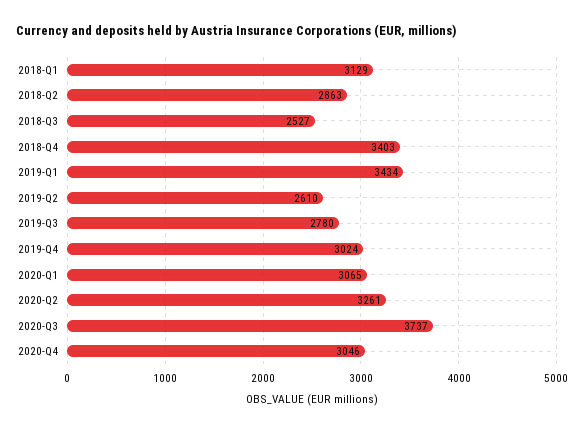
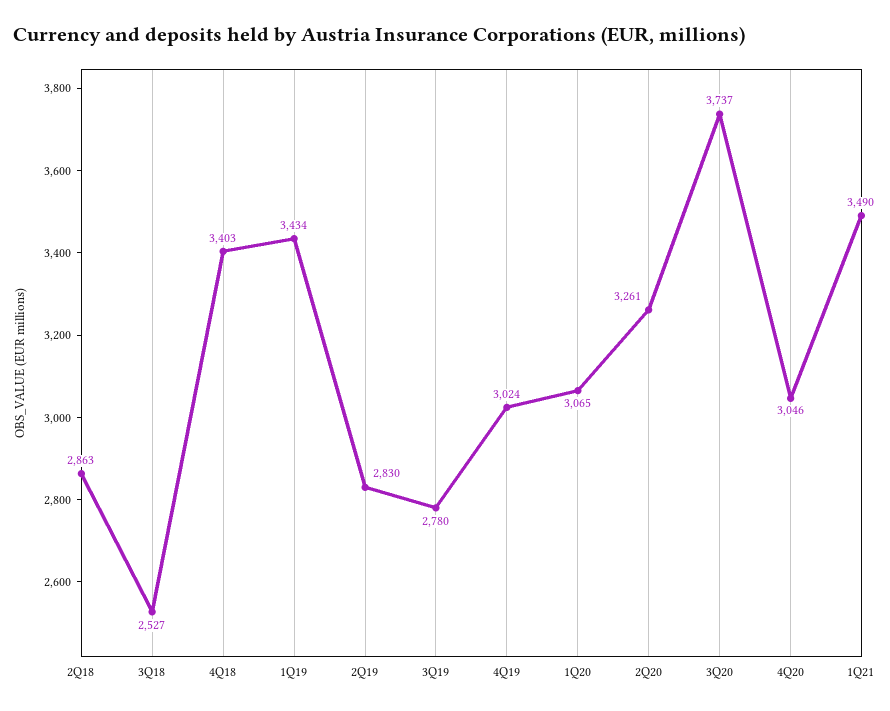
2018-Q1: 3129 -> none
2019-Q2: 2610 -> 2830
1Q21: none -> 3490

